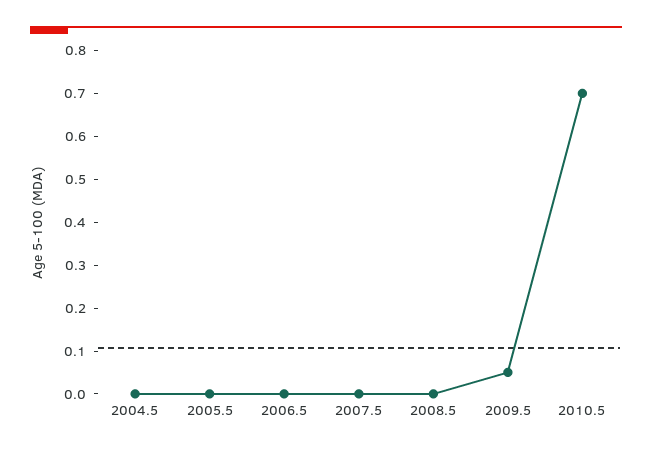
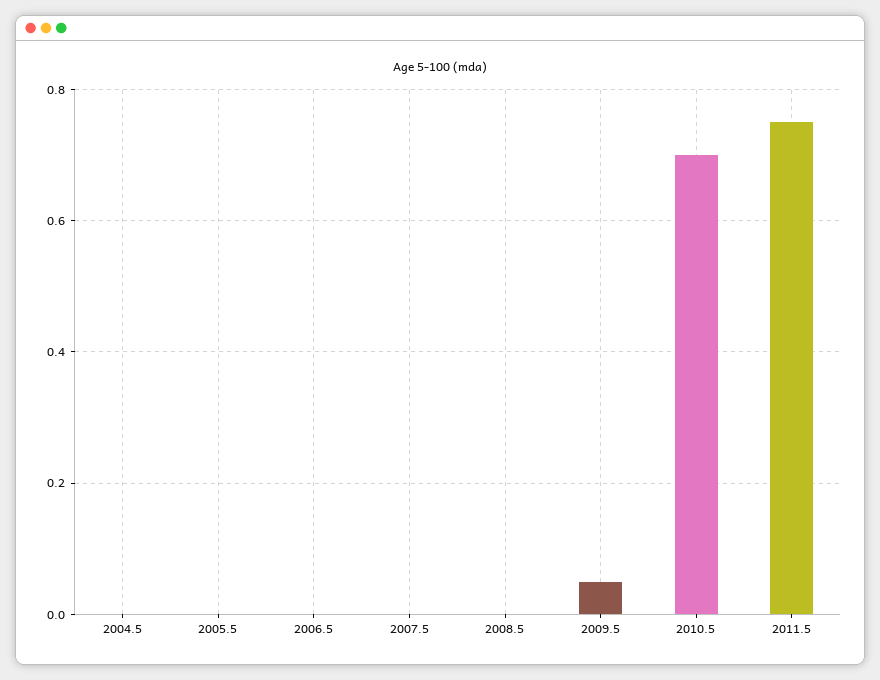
2011.5: none -> 0.75

